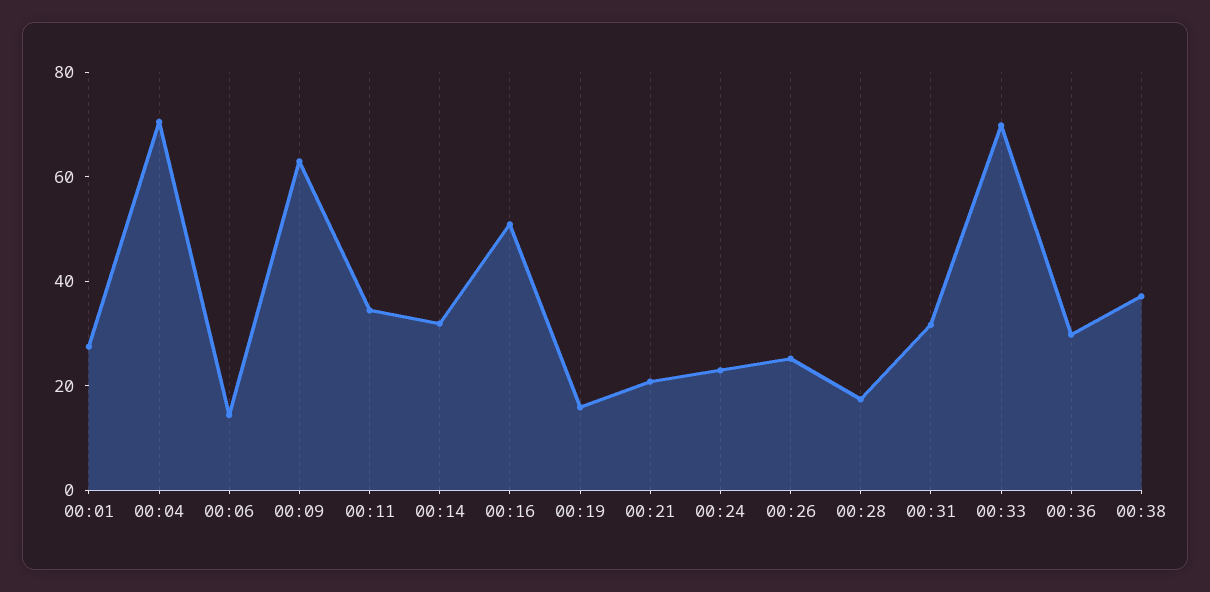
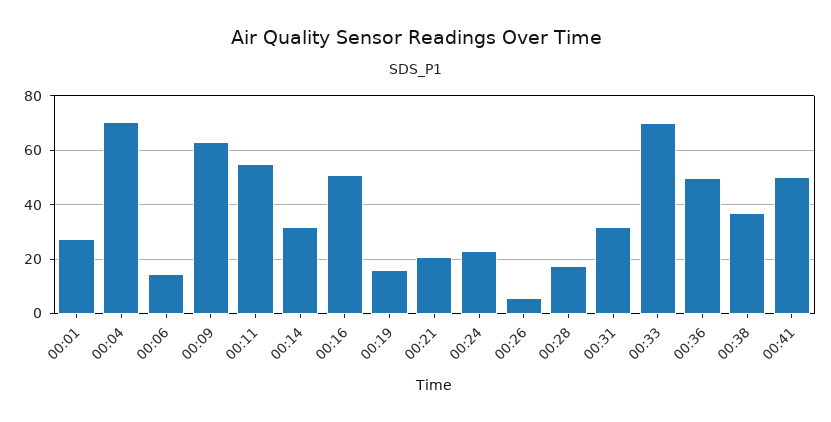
00:11: 35 -> 55
00:26: 25 -> 5
00:36: 30 -> 50
00:41: none -> 50

